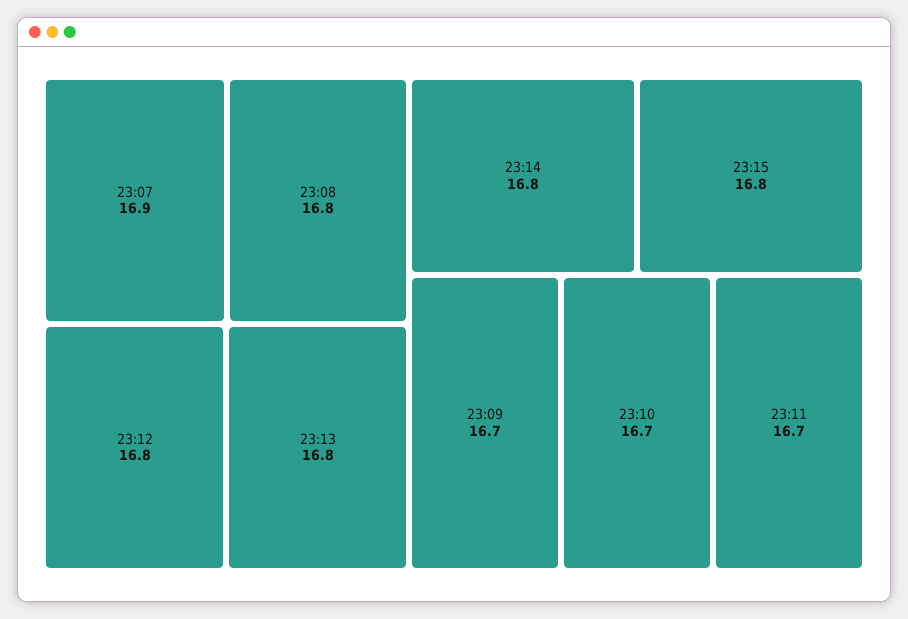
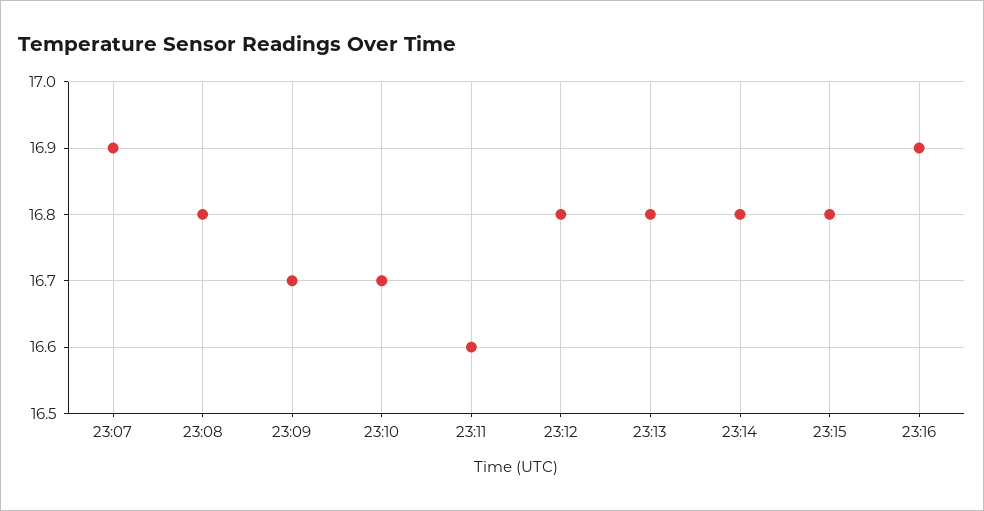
23:11: 16.7 -> 16.6
23:16: none -> 16.9

